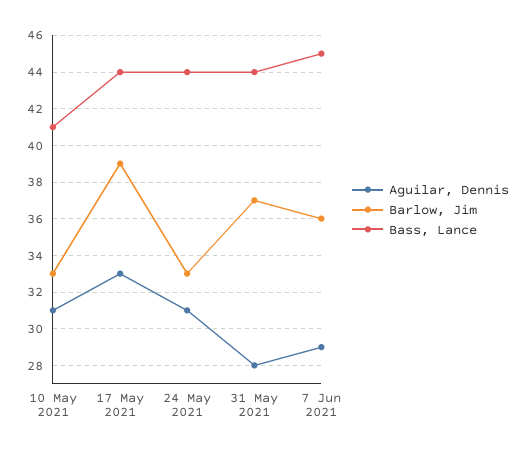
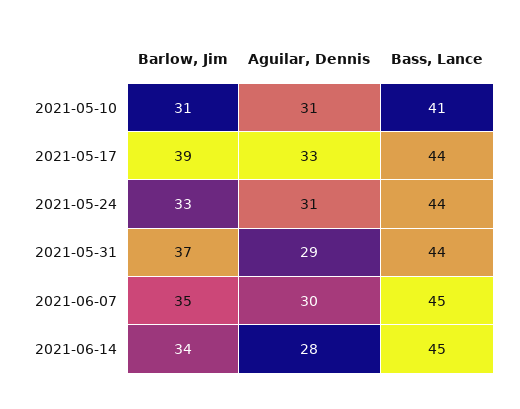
Barlow, Jim, 10 May 2021: 33 -> 31
Aguilar, Dennis, 31 May 2021: 28 -> 29
Aguilar, Dennis, 7 Jun 2021: 29 -> 30
Barlow, Jim, 7 Jun 2021: 36 -> 35
Barlow, Jim, 2021-06-14: none -> 34
Aguilar, Dennis, 2021-06-14: none -> 28
Bass, Lance, 2021-06-14: none -> 45

